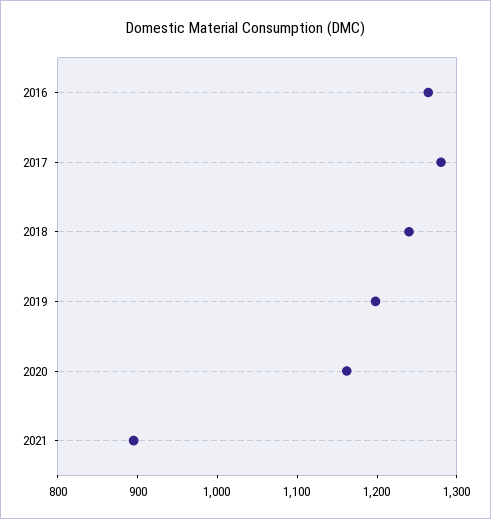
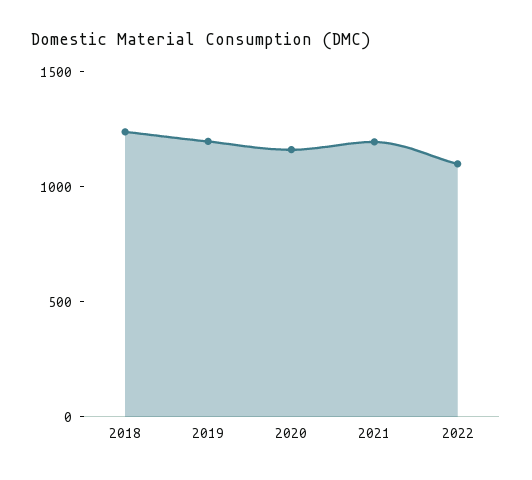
2016: 1260 -> none
2017: 1280 -> none
2021: 900 -> 1200
2022: none -> 1100

